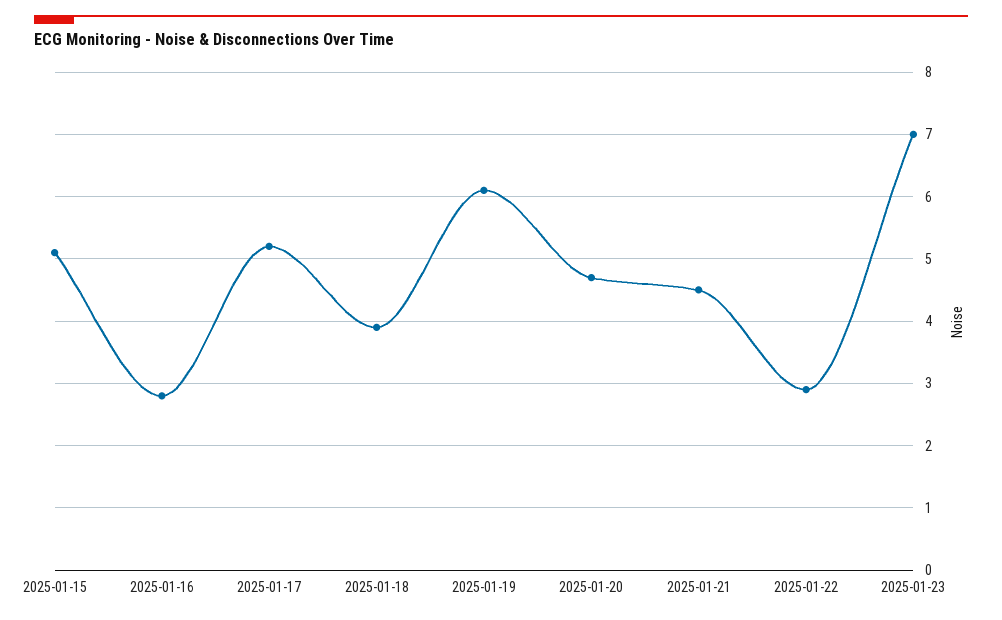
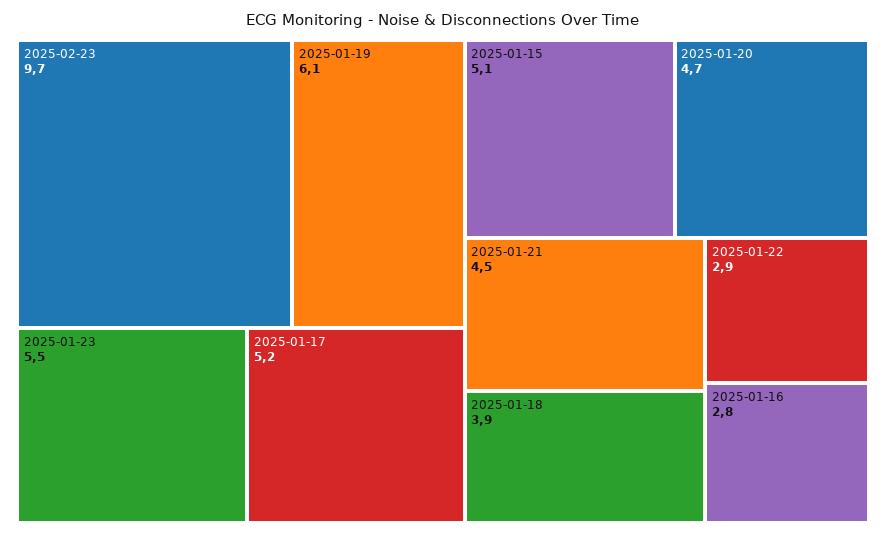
2025-01-23: 7 -> 5.5
2025-02-23: none -> 9.7

